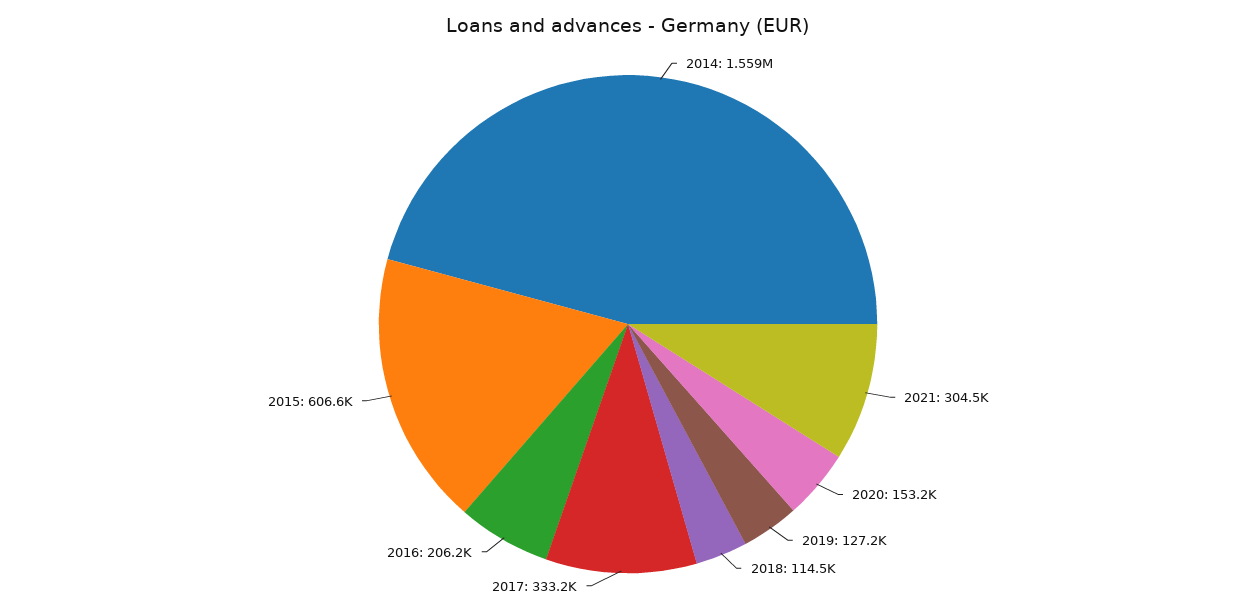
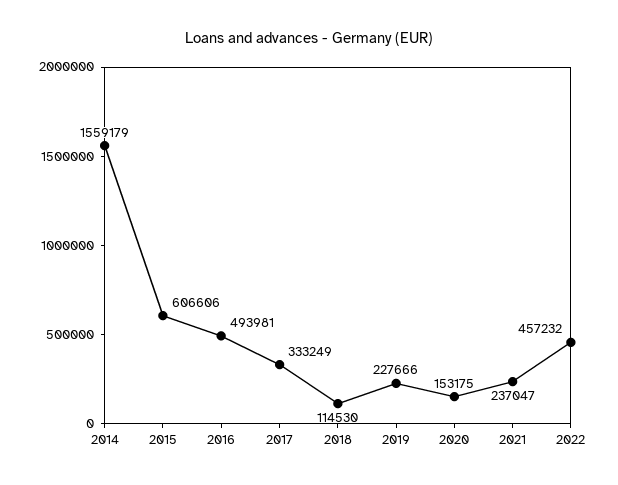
2021: 304500 -> 237047
2019: 127200 -> 227666
2016: 206200 -> 493981
2022: none -> 457232

